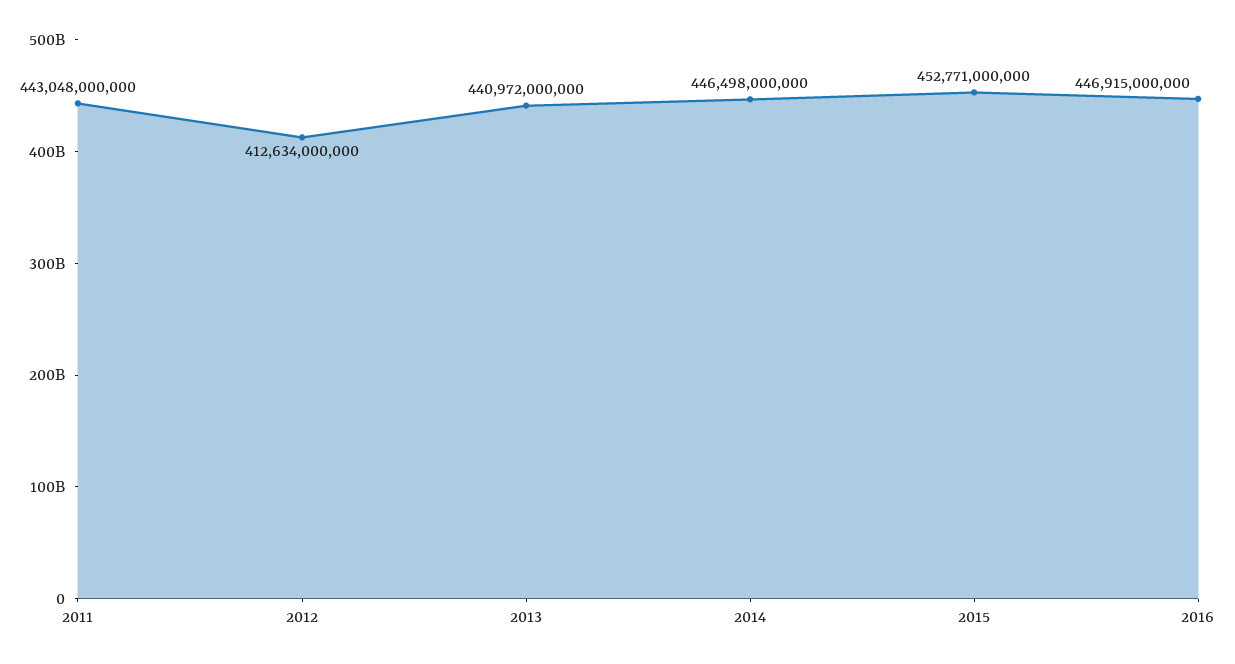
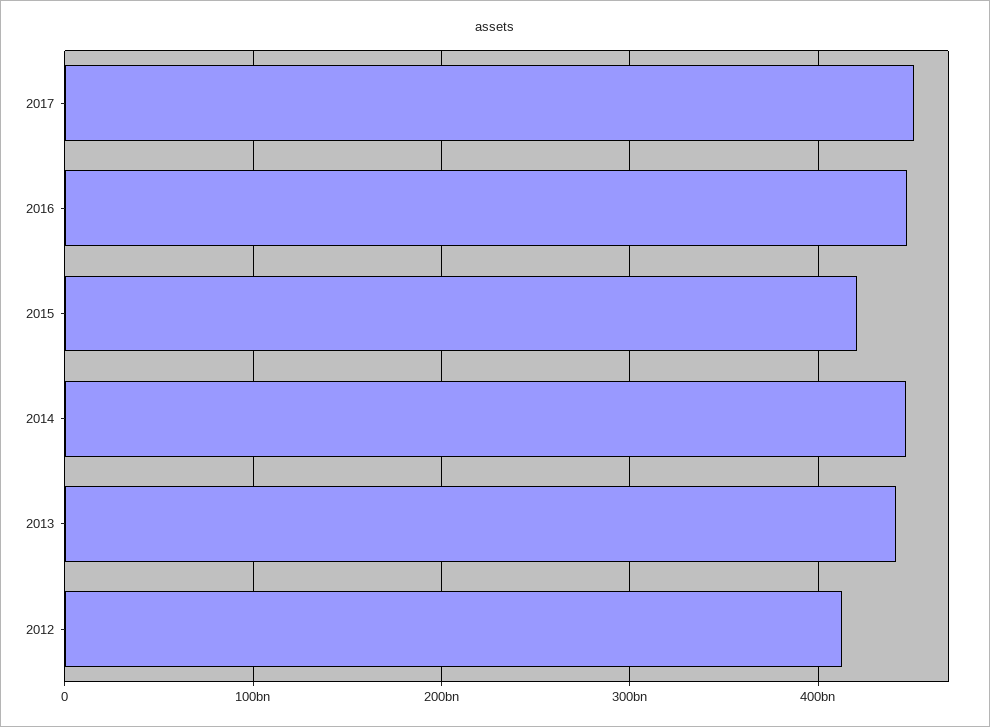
2011: 443048000000 -> none
2015: 452771000000 -> 420000000000
2017: none -> 450000000000

